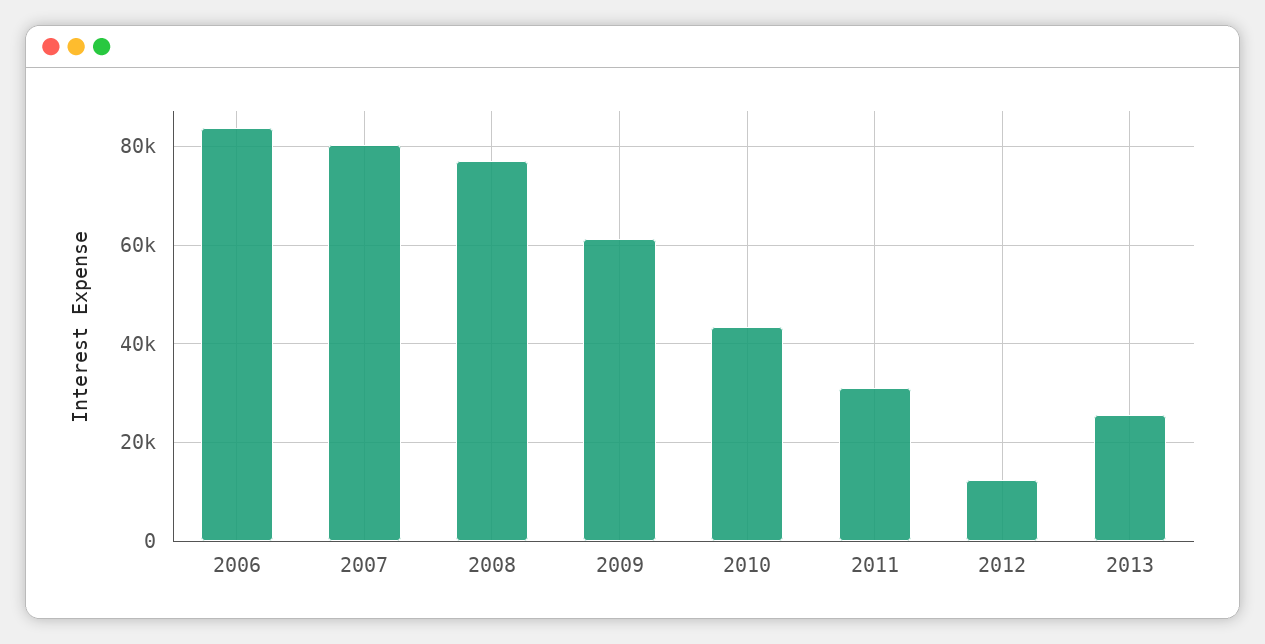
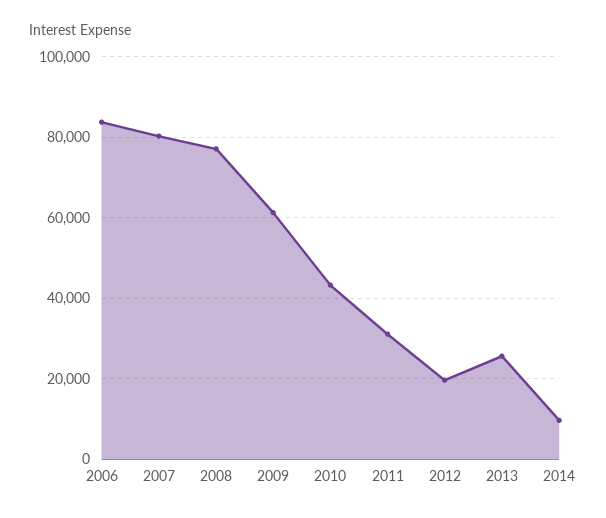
2012: 12000 -> 20000
2014: none -> 10000

